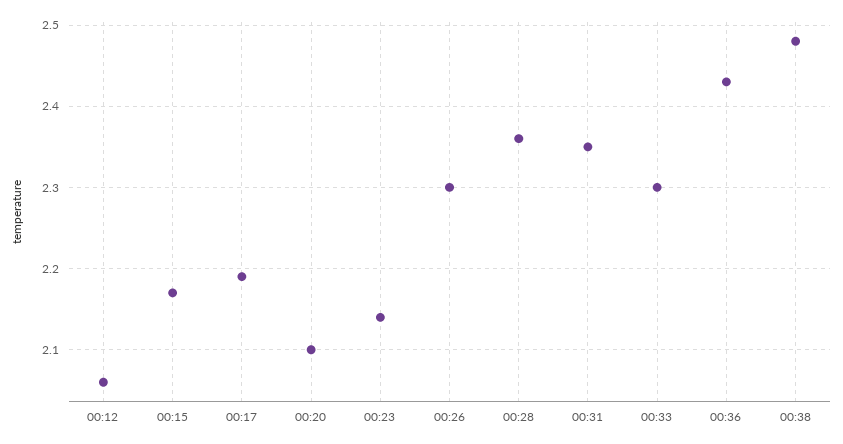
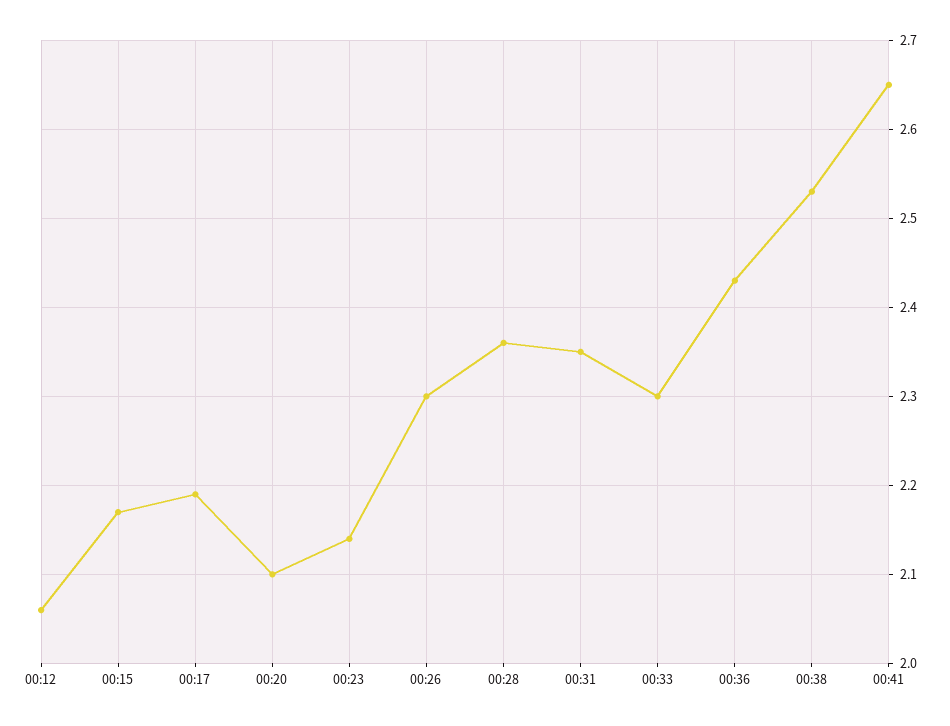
00:38: 2.48 -> 2.53
00:41: none -> 2.65

